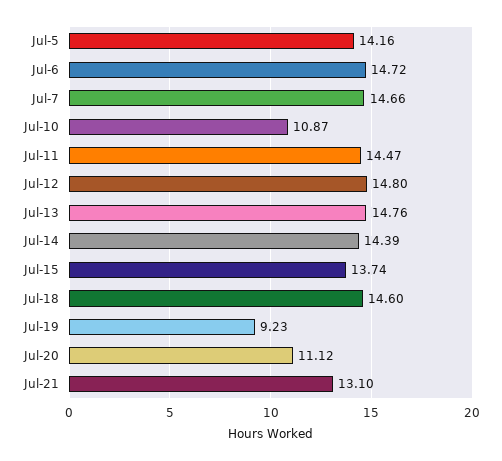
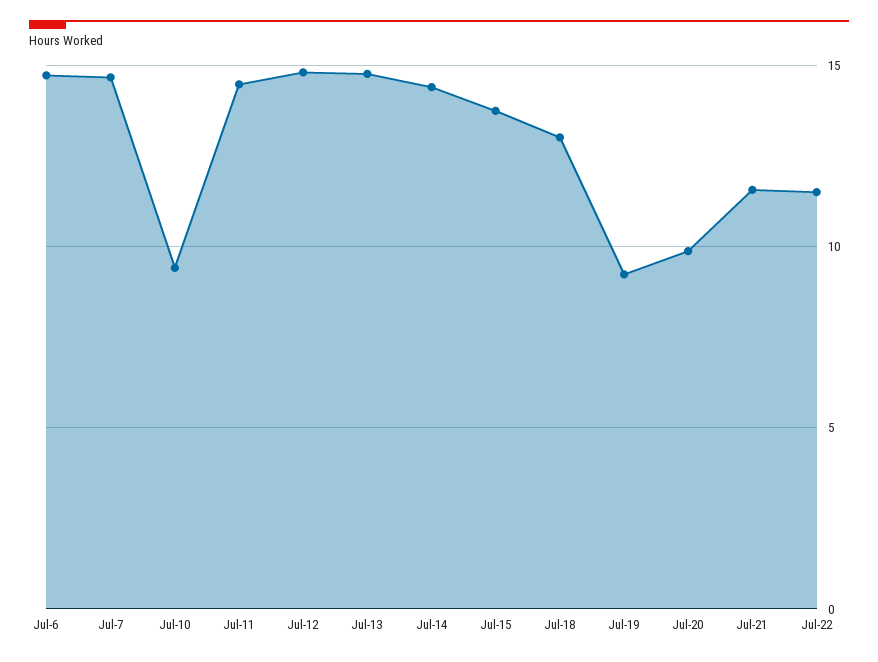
Jul-5: 14.16 -> none
Jul-10: 10.87 -> 9.5
Jul-18: 14.6 -> 13
Jul-20: 11.12 -> 10
Jul-21: 13.1 -> 11.5
Jul-22: none -> 11.5

